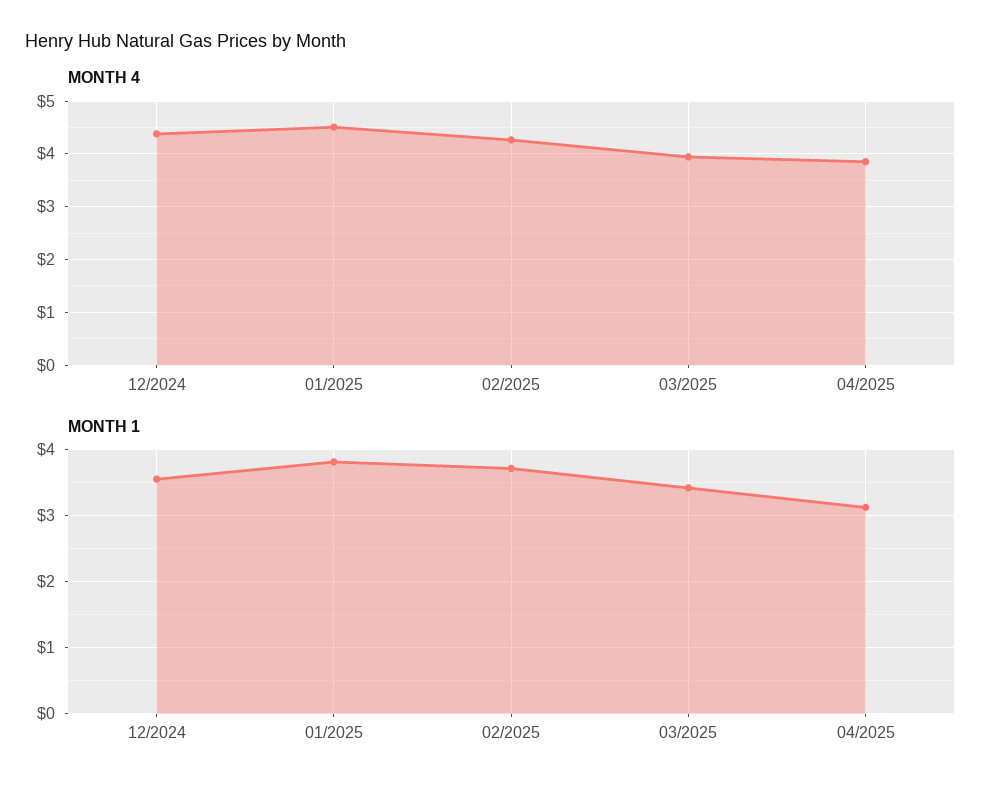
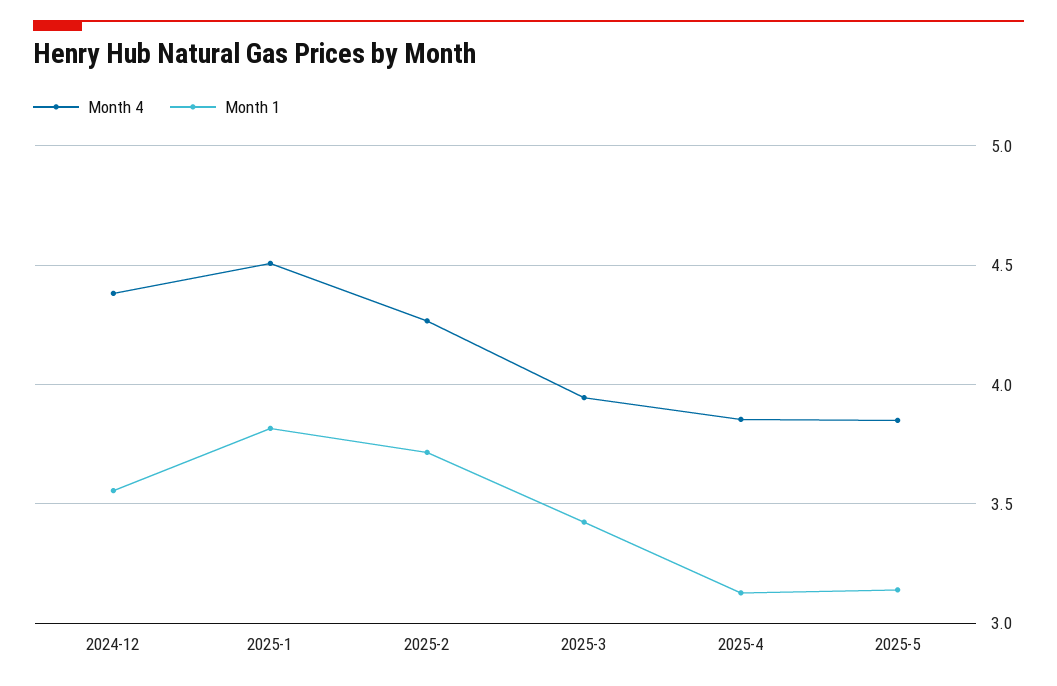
MONTH 4, 2025-5: none -> 3.85
MONTH 1, 2025-5: none -> 3.15

